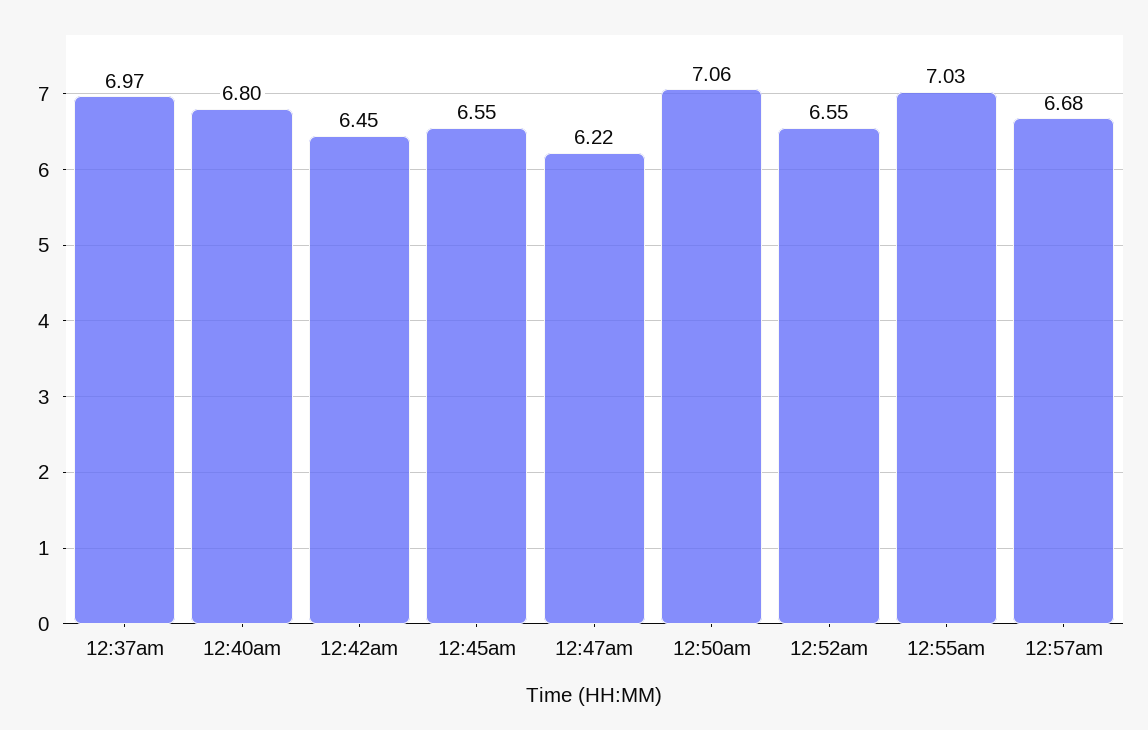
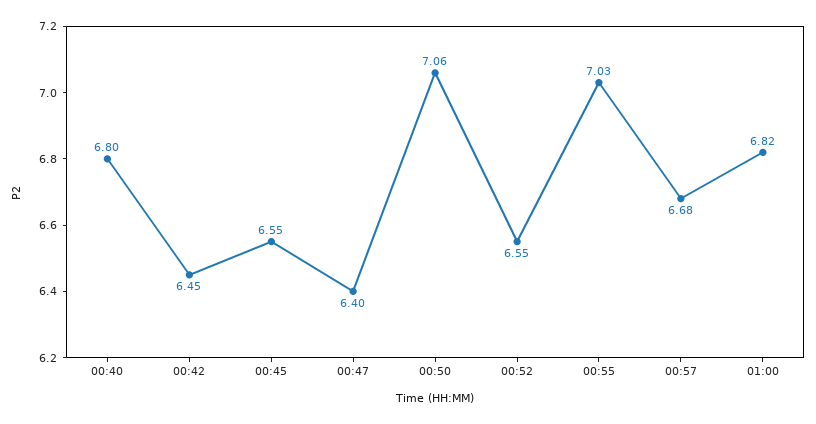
12:37am: 6.97 -> none
12:47am: 6.22 -> 6.4
01:00: none -> 6.82

